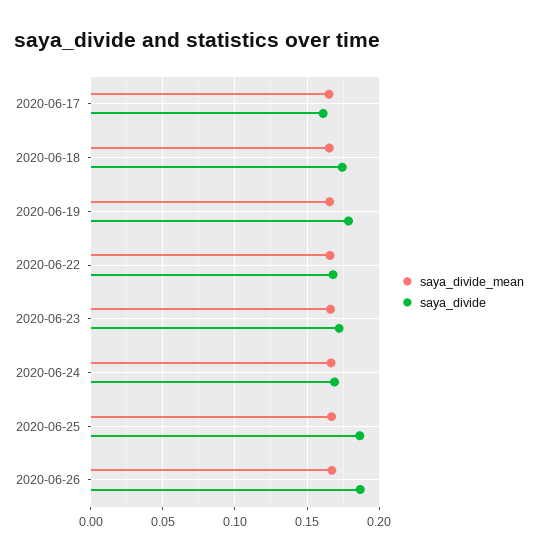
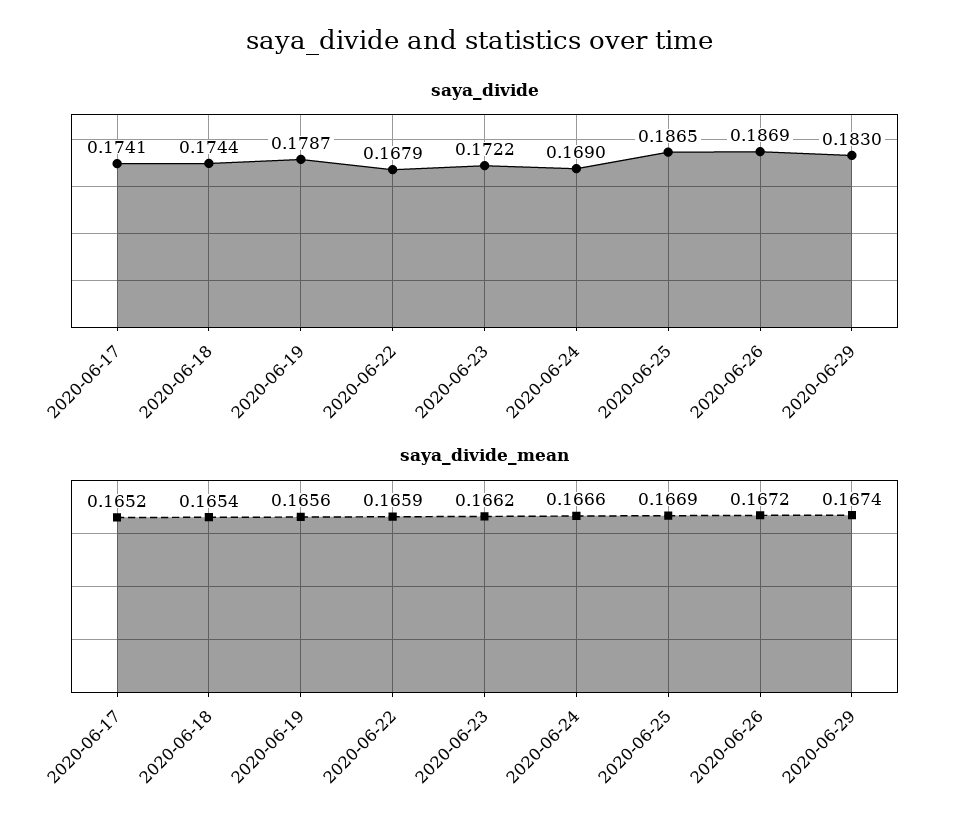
saya_divide, 2020-06-17: 0.16 -> 0.1741
saya_divide, 2020-06-29: none -> 0.183
saya_divide_mean, 2020-06-29: none -> 0.1674

